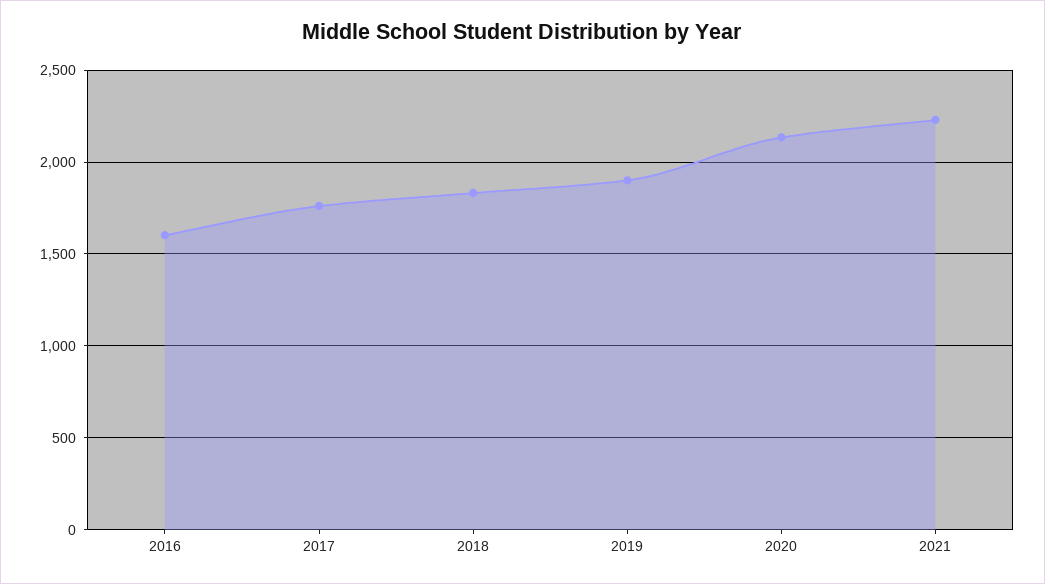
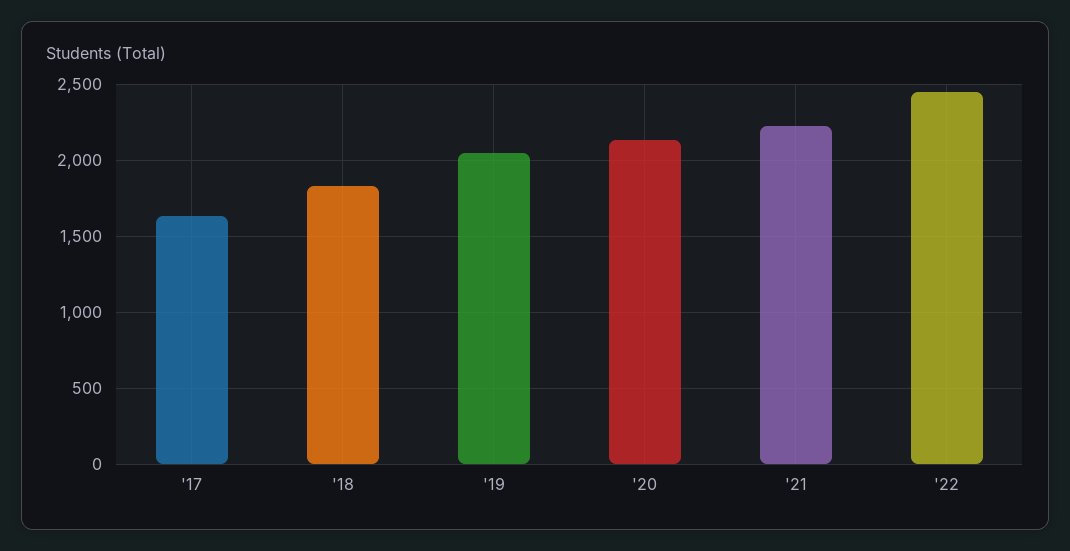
2016: 1600 -> none
2017: 1750 -> 1650
2019: 1900 -> 2050
'22: none -> 2450

